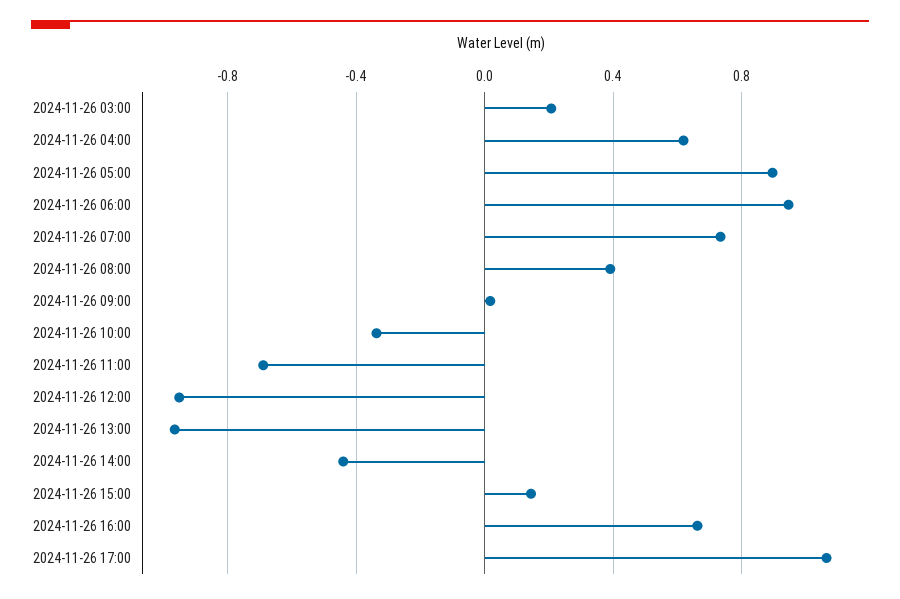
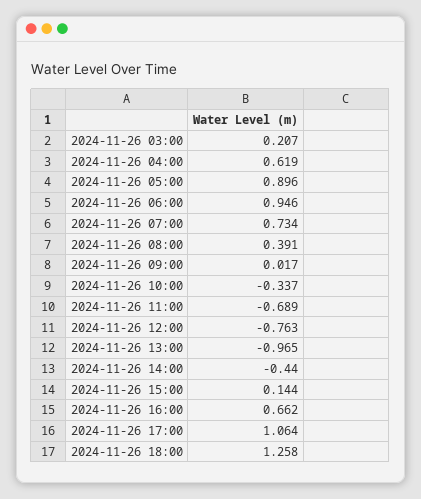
2024-11-26 12:00: -0.95 -> -0.763
2024-11-26 18:00: none -> 1.258

